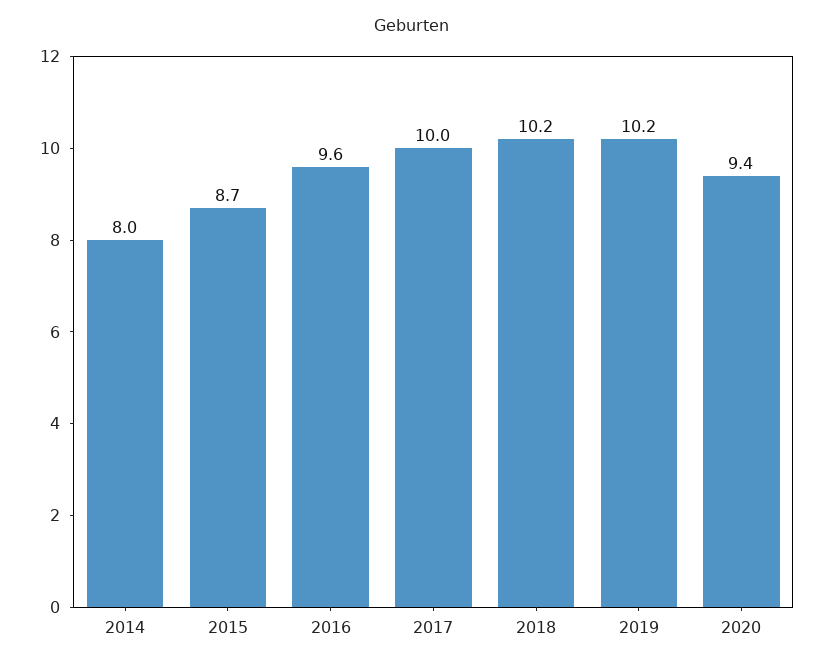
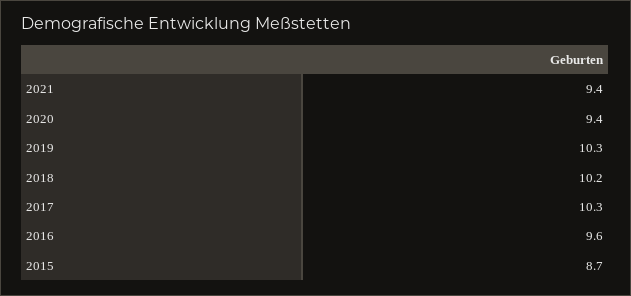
2014: 8 -> none
2017: 10 -> 10.3
2019: 10.2 -> 10.3
2021: none -> 9.4

